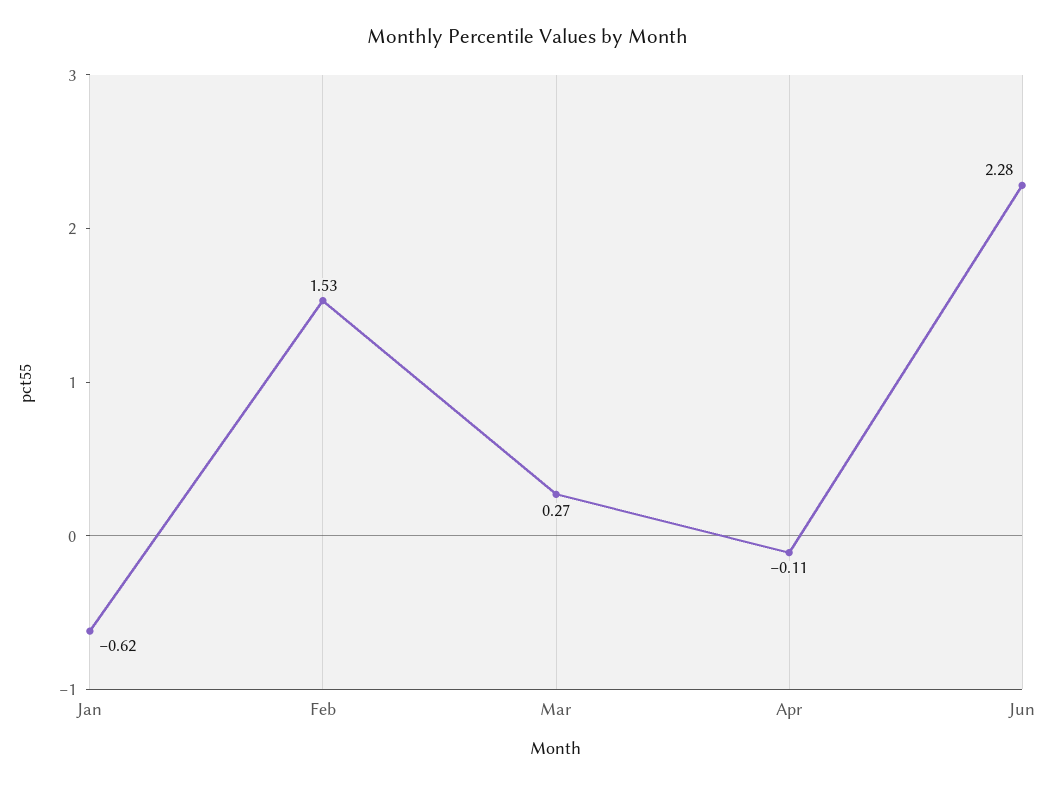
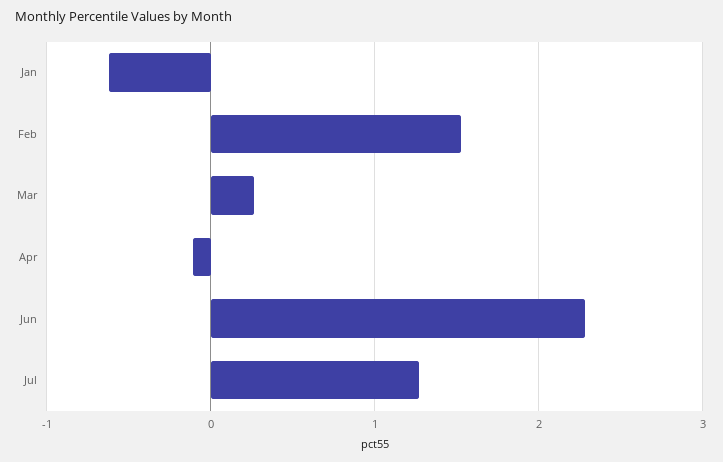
Jul: none -> 1.3

